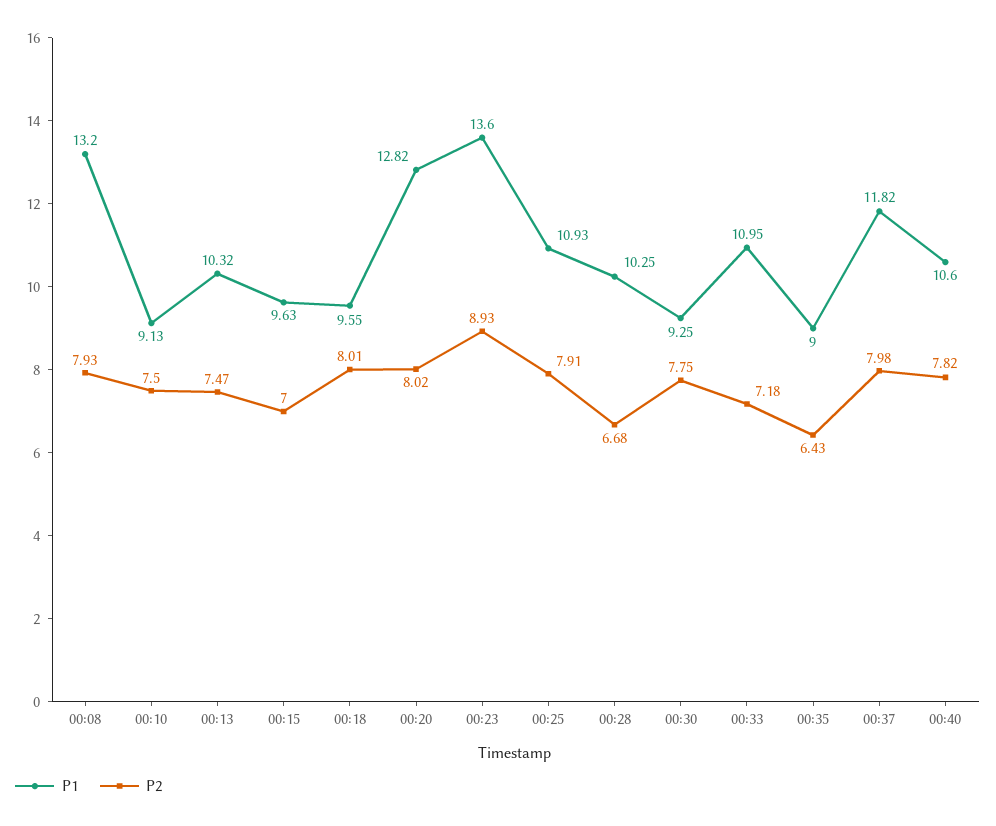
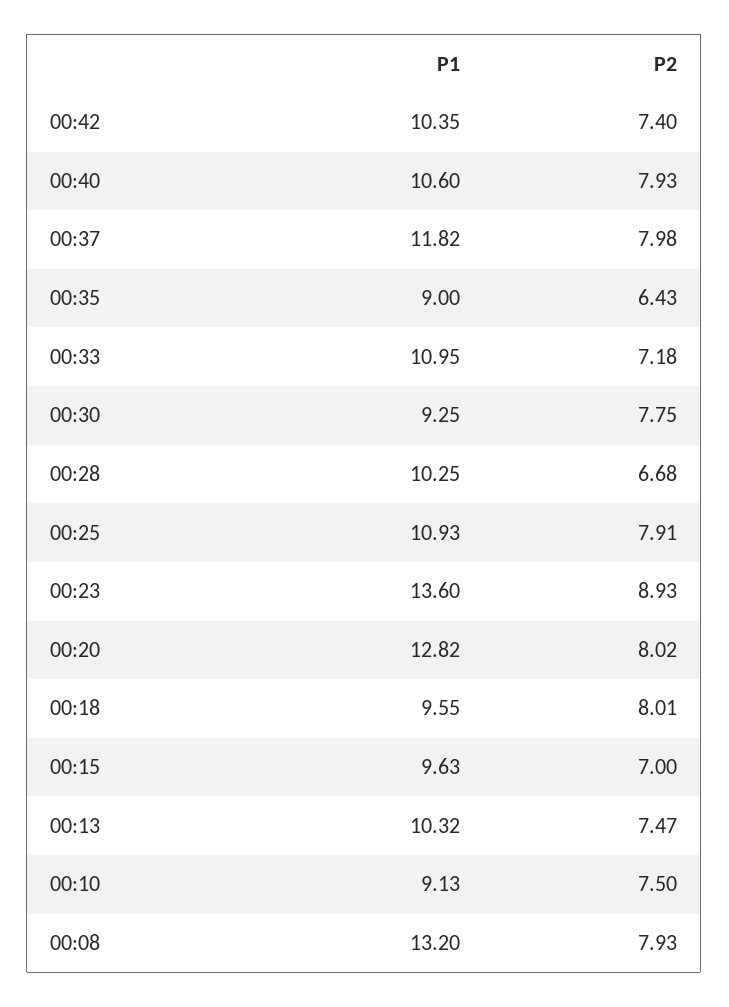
P2, 00:40: 7.82 -> 7.93
P1, 00:42: none -> 10.35
P2, 00:42: none -> 7.4

